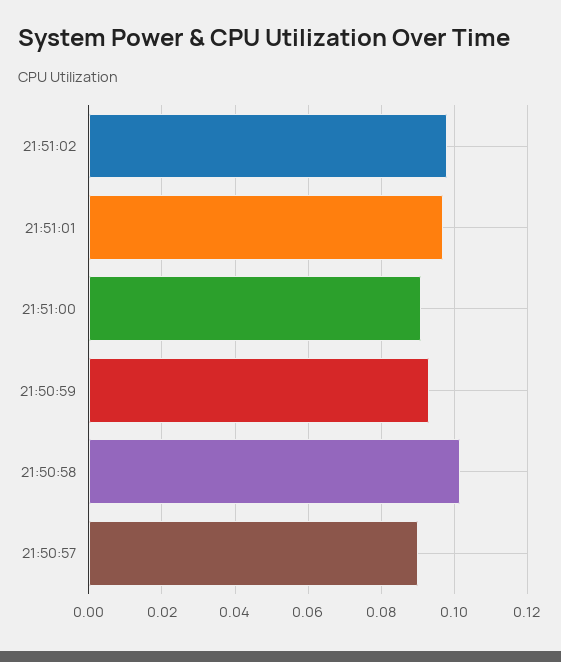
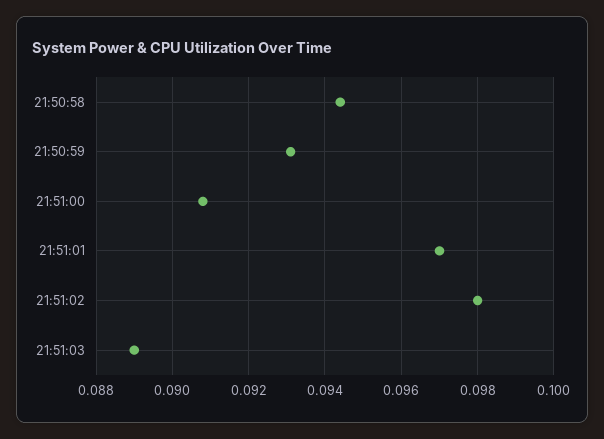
21:50:58: 0.102 -> 0.0945
21:50:57: 0.09 -> none
21:51:03: none -> 0.089

